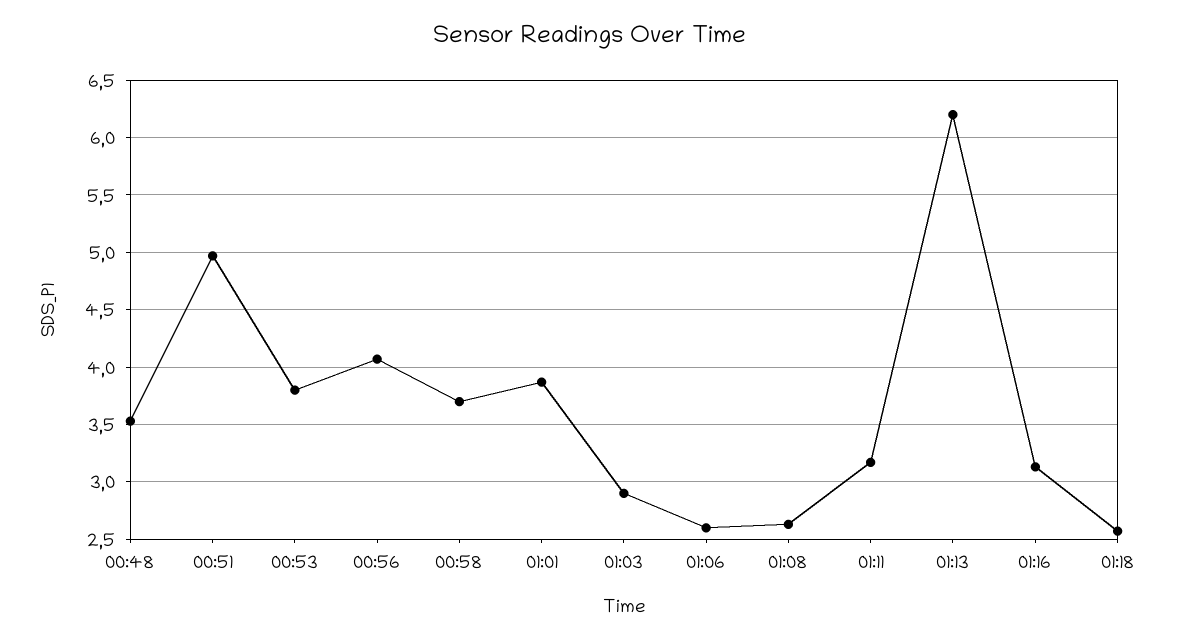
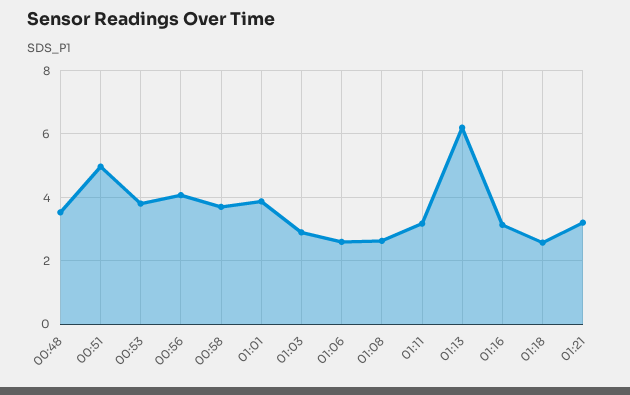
01:21: none -> 3.2

